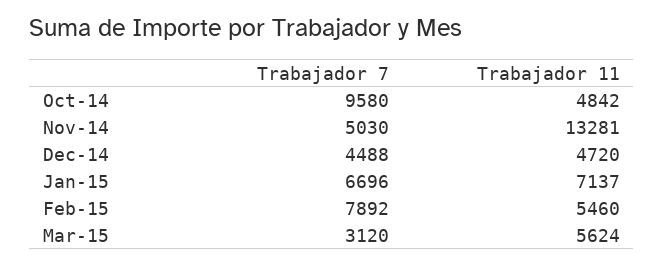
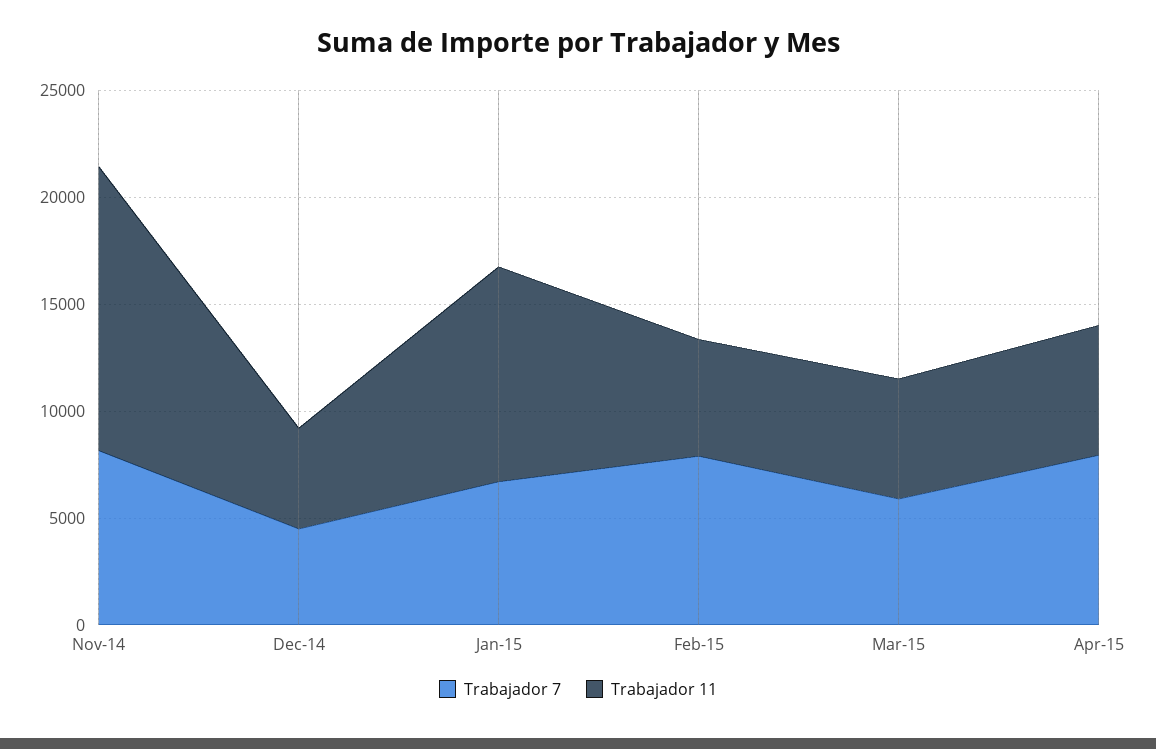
Trabajador 7, Oct-14: 9580 -> none
Trabajador 11, Oct-14: 4842 -> none
Trabajador 7, Nov-14: 5030 -> 8000
Trabajador 11, Jan-15: 7137 -> 10000
Trabajador 7, Mar-15: 3120 -> 6000
Trabajador 7, Apr-15: none -> 8000
Trabajador 11, Apr-15: none -> 6000

